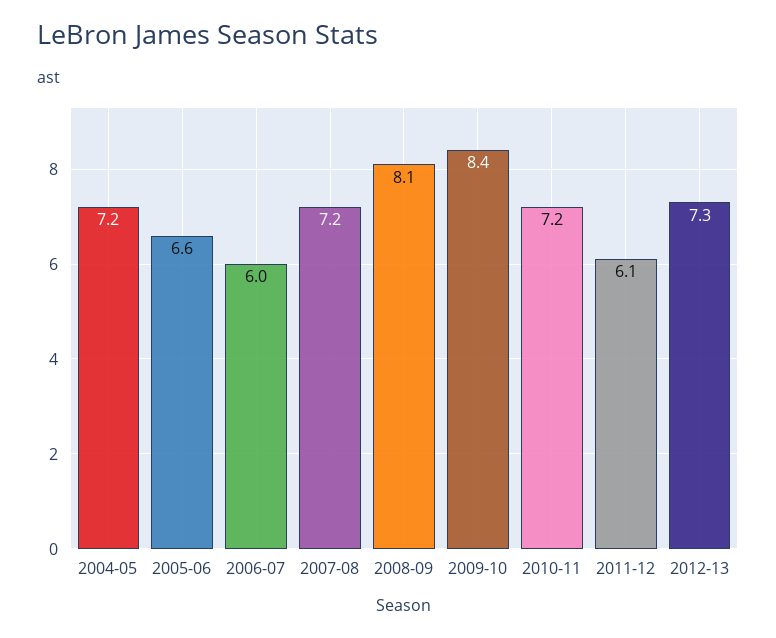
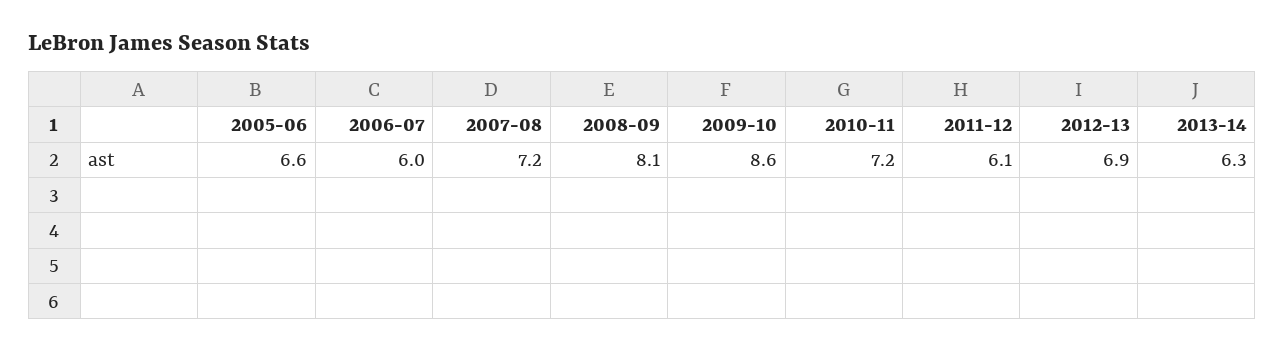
2004-05: 7.2 -> none
2009-10: 8.4 -> 8.6
2012-13: 7.3 -> 6.9
2013-14: none -> 6.3

